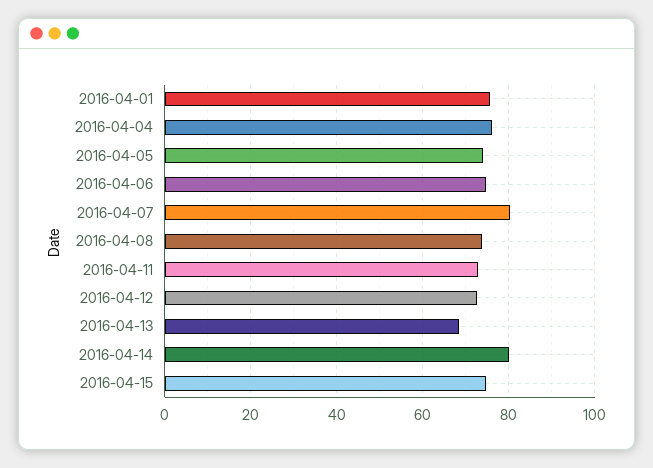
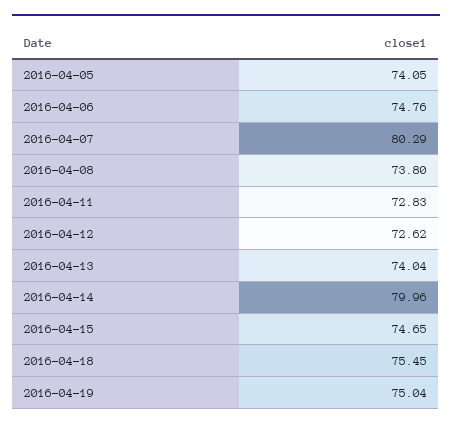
2016-04-01: 76 -> none
2016-04-04: 76 -> none
2016-04-13: 68 -> 74.04
2016-04-18: none -> 75.45
2016-04-19: none -> 75.04

